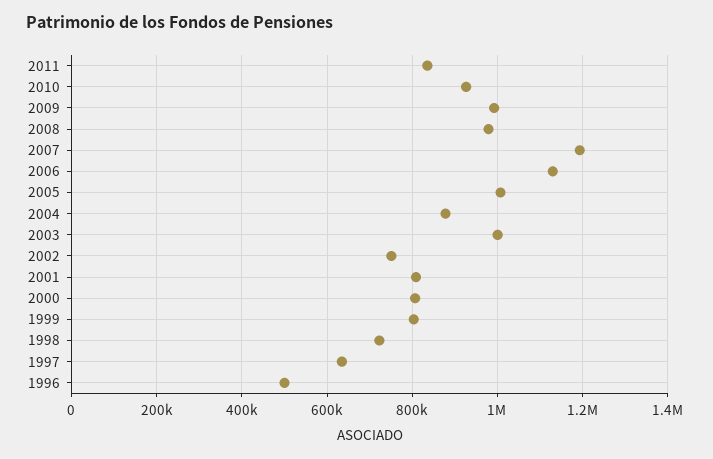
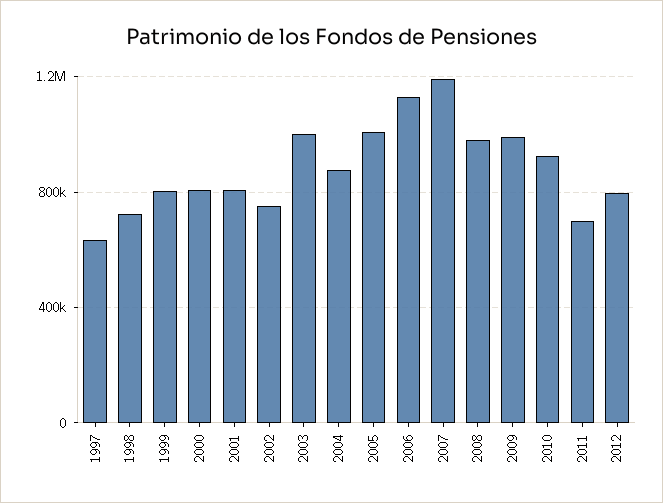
2011: 840000 -> 700000
1996: 500000 -> none
2012: none -> 800000

